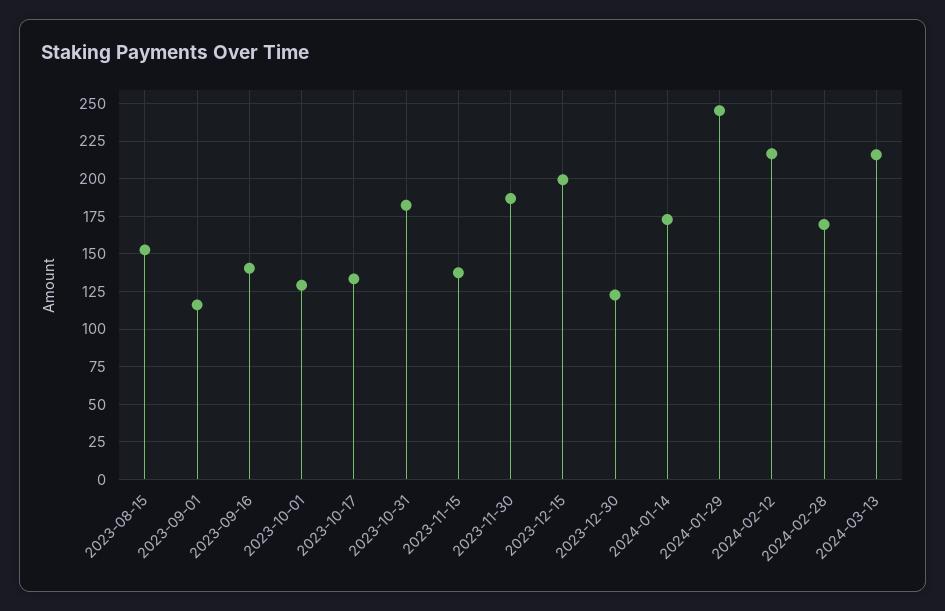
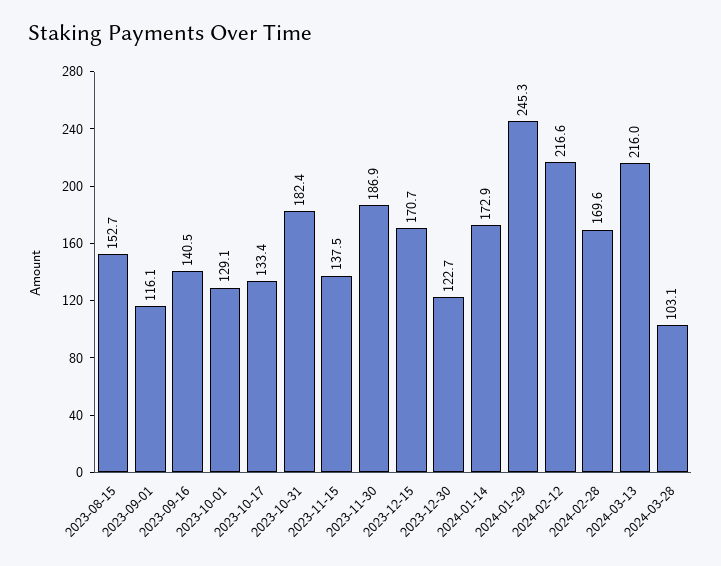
2023-12-15: 200 -> 170.7
2024-03-28: none -> 103.1

